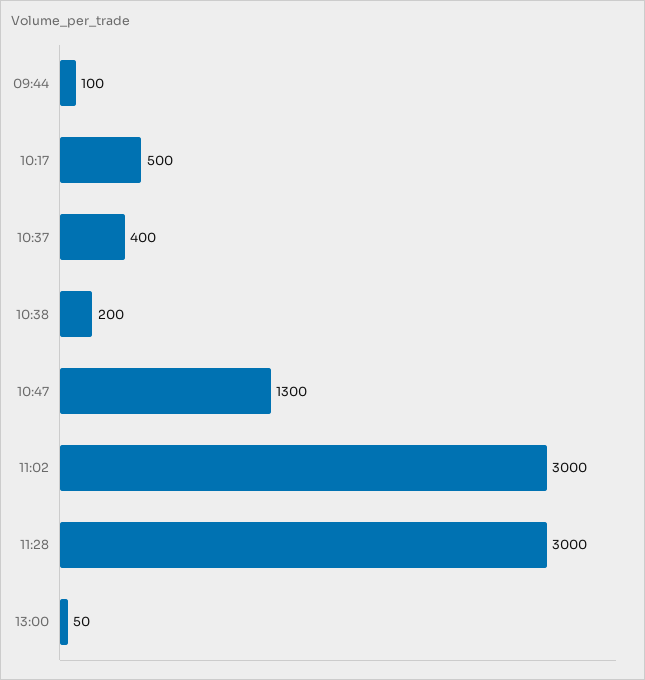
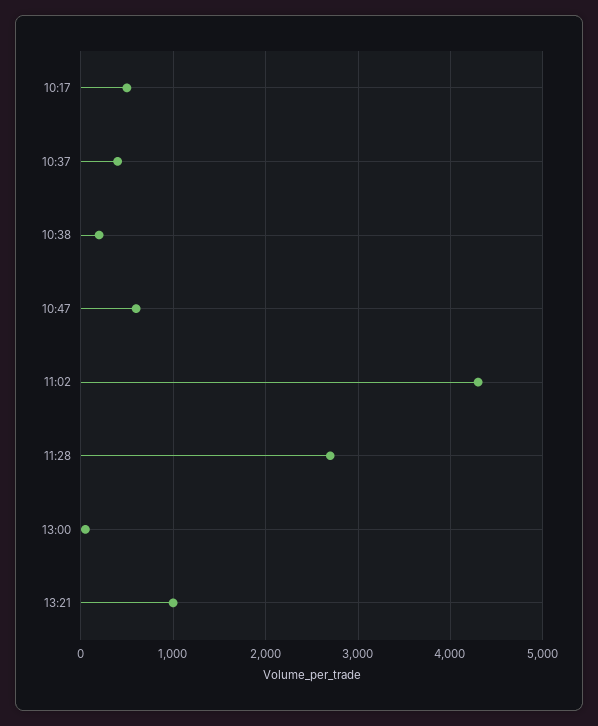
09:44: 100 -> none
10:47: 1300 -> 600
11:02: 3000 -> 4300
11:28: 3000 -> 2700
13:21: none -> 1000

